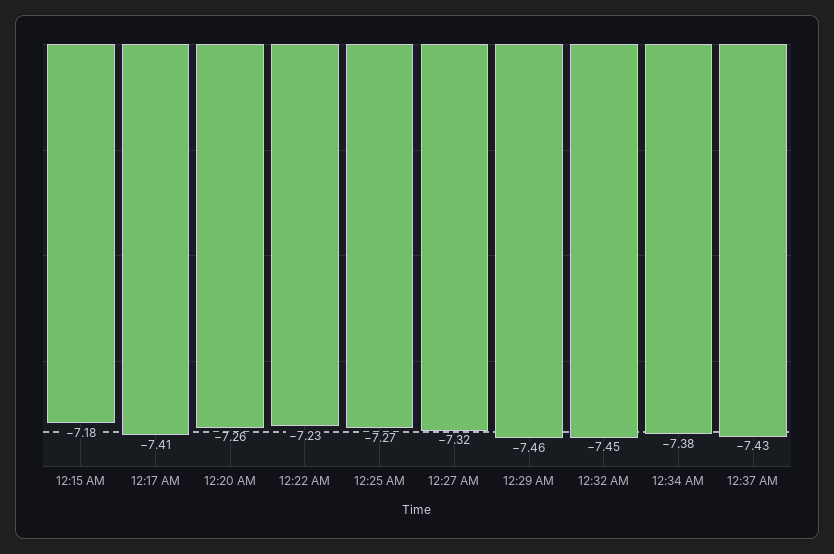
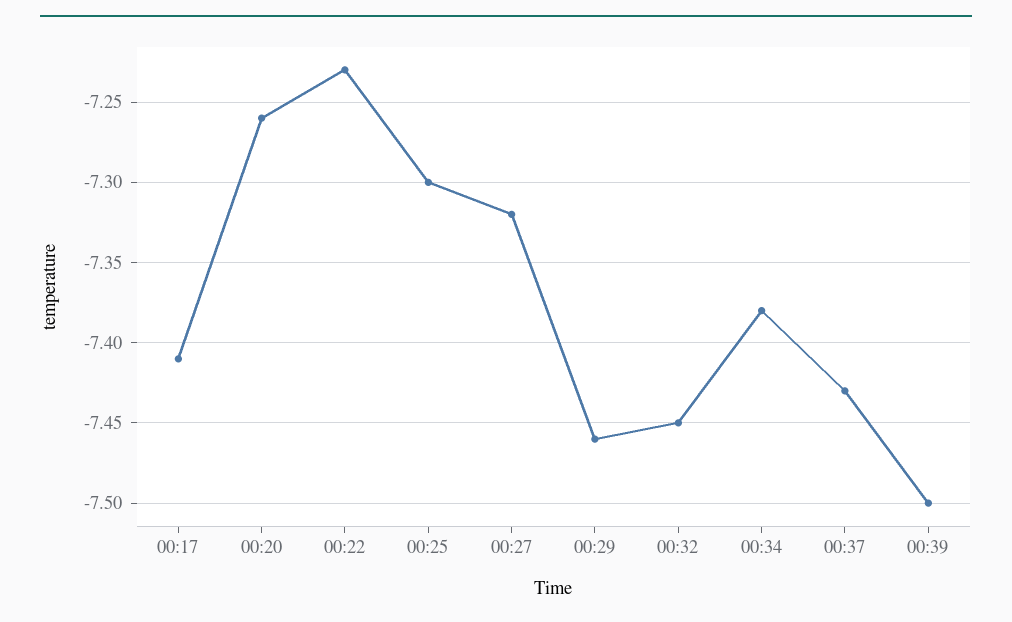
12:15 AM: -7.18 -> none
12:25 AM: -7.27 -> -7.3
00:39: none -> -7.5

